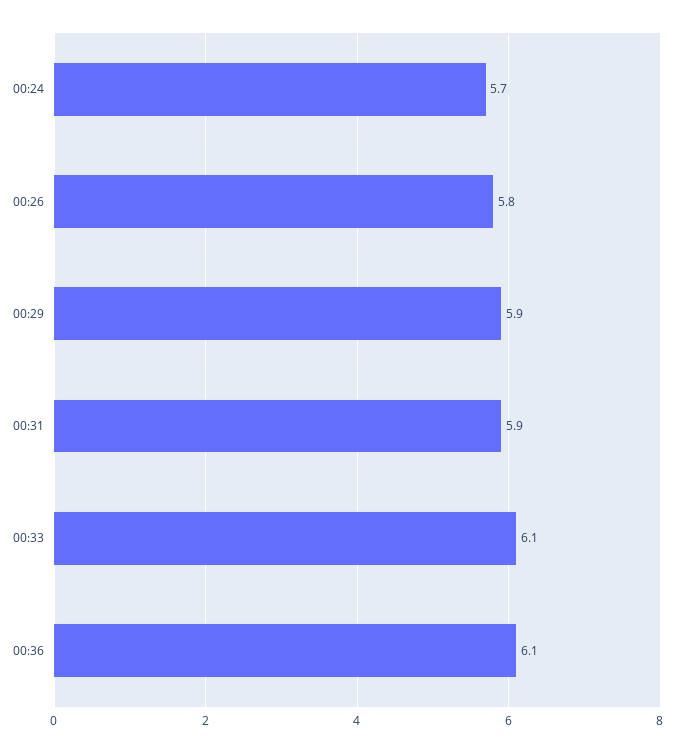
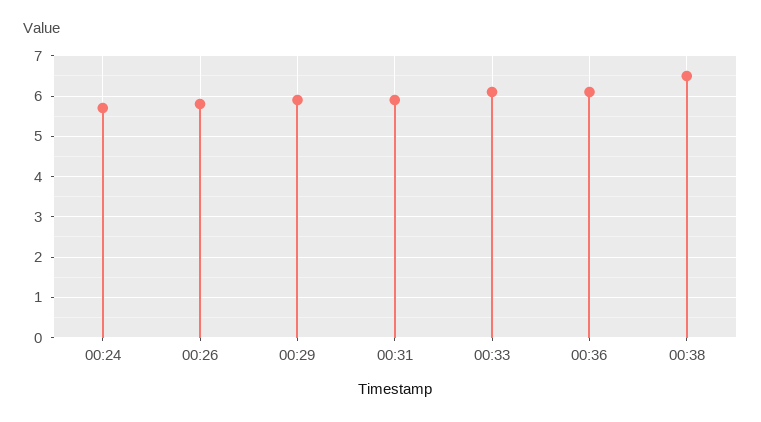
00:38: none -> 6.5

